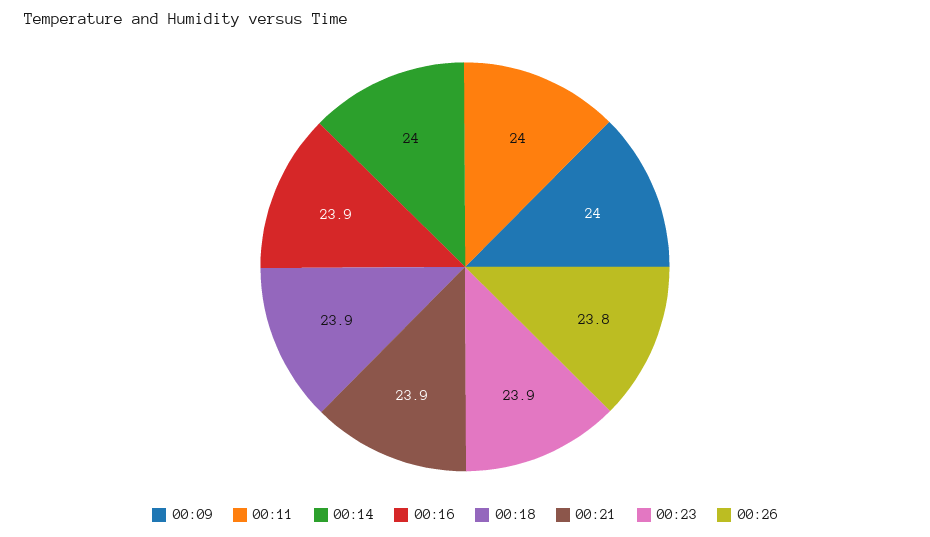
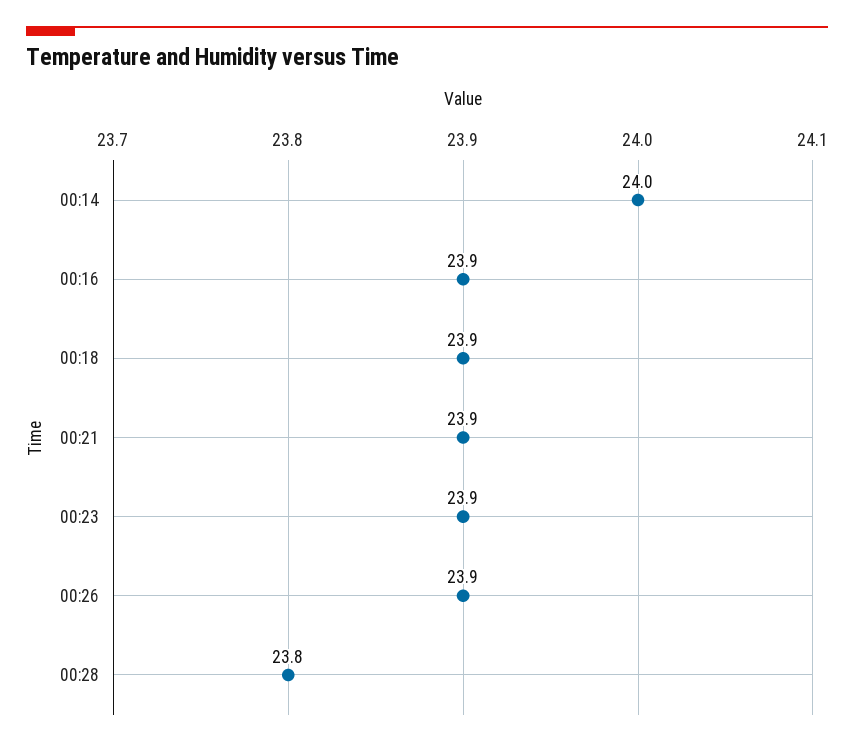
00:09: 24 -> none
00:11: 24 -> none
00:26: 23.8 -> 23.9
00:28: none -> 23.8

